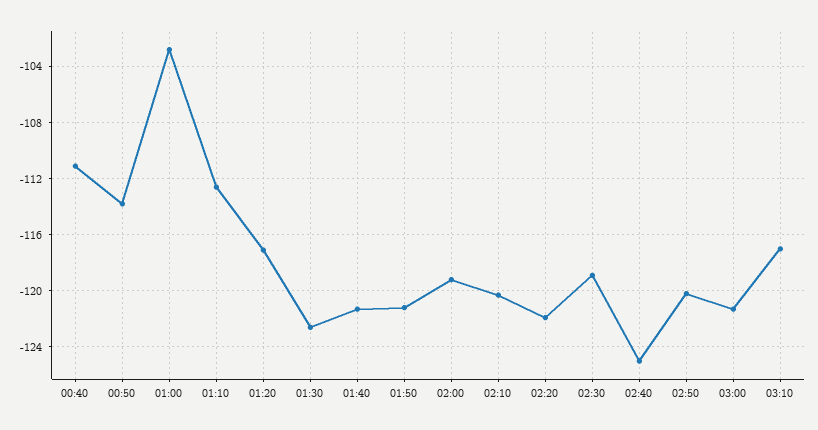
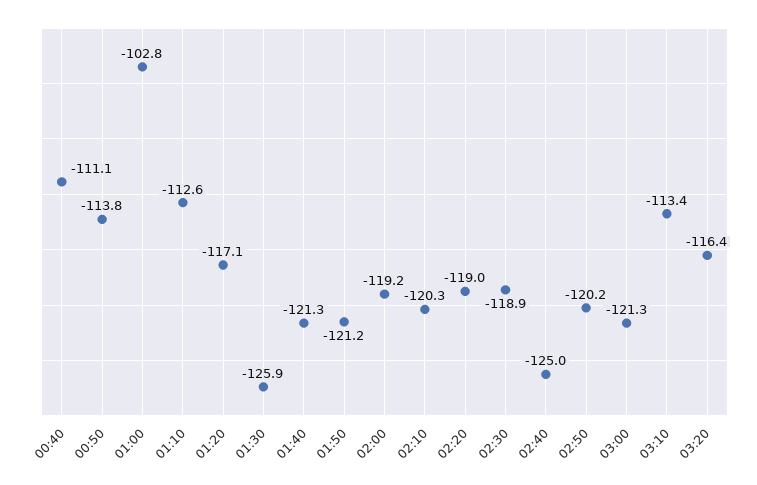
01:30: -122.5 -> -125.9
02:20: -122 -> -119
03:10: -117 -> -113.4
03:20: none -> -116.4

